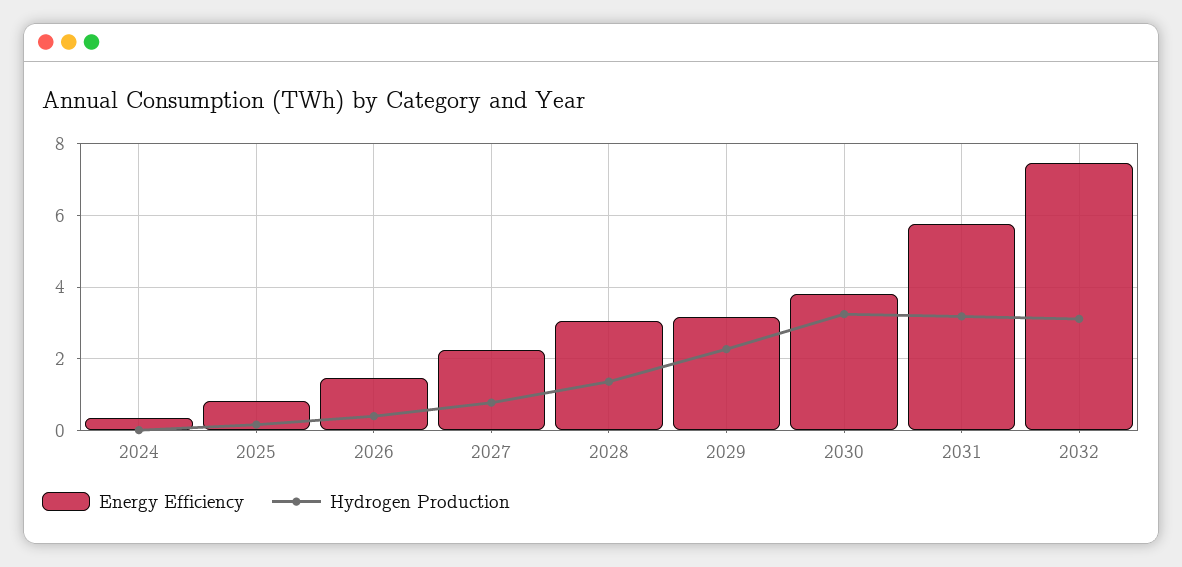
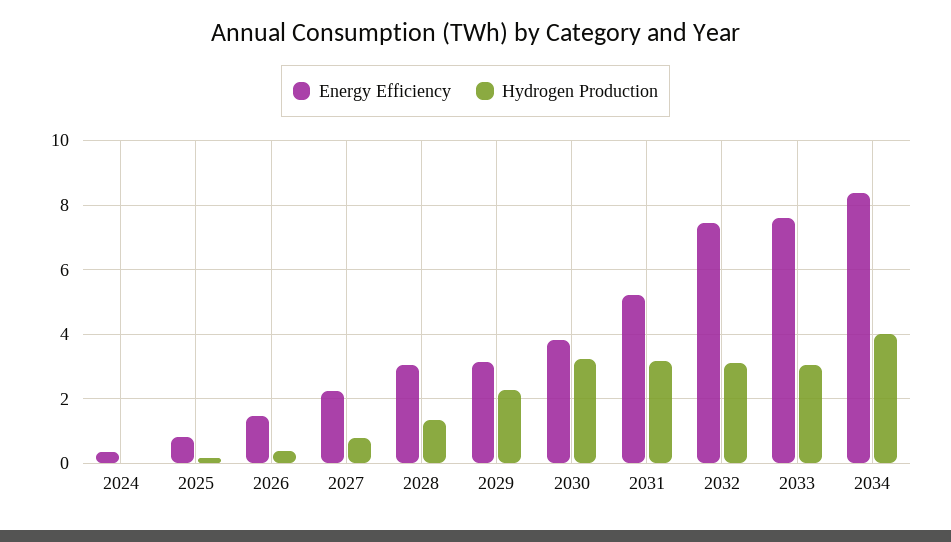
Energy Efficiency, 2031: 5.8 -> 5.2
Energy Efficiency, 2033: none -> 7.6
Hydrogen Production, 2033: none -> 3
Energy Efficiency, 2034: none -> 8.4
Hydrogen Production, 2034: none -> 4

